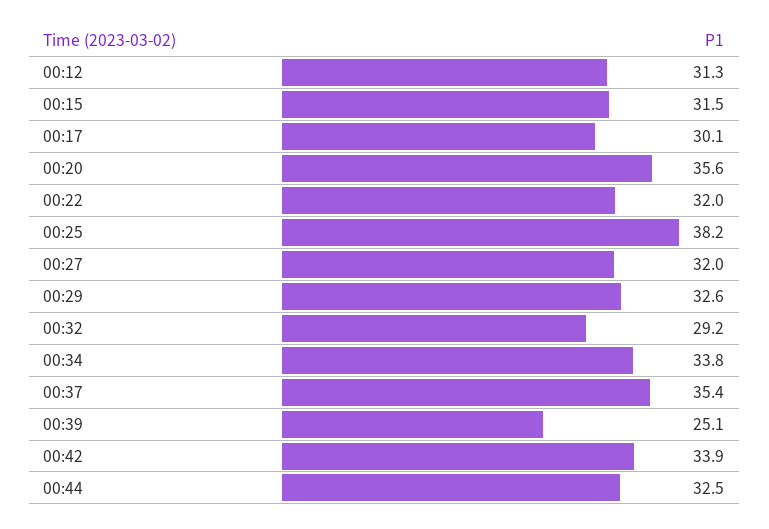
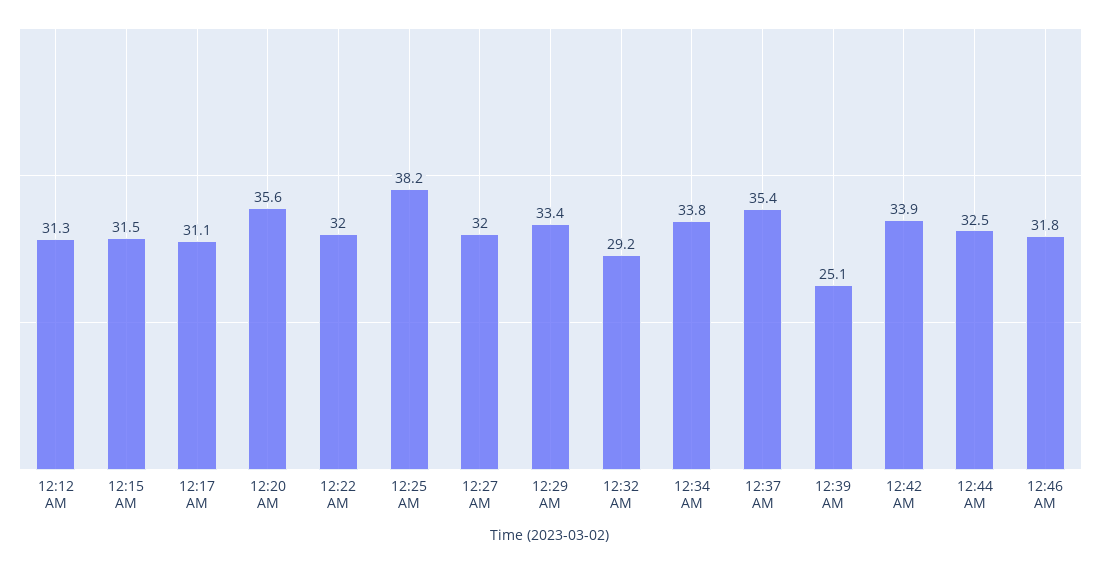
00:17: 30.1 -> 31.1
00:29: 32.6 -> 33.4
12:46 AM: none -> 31.8

